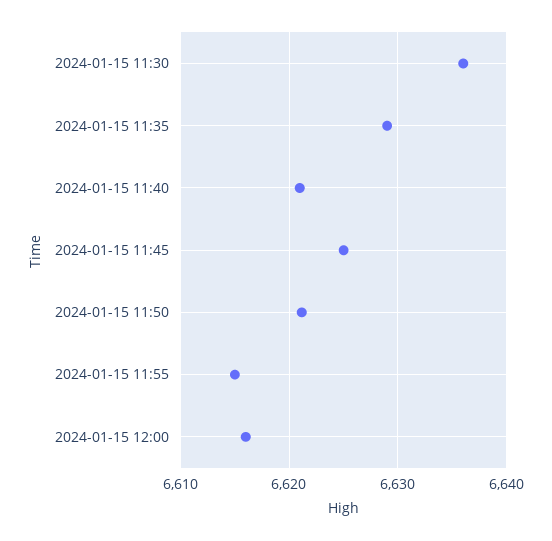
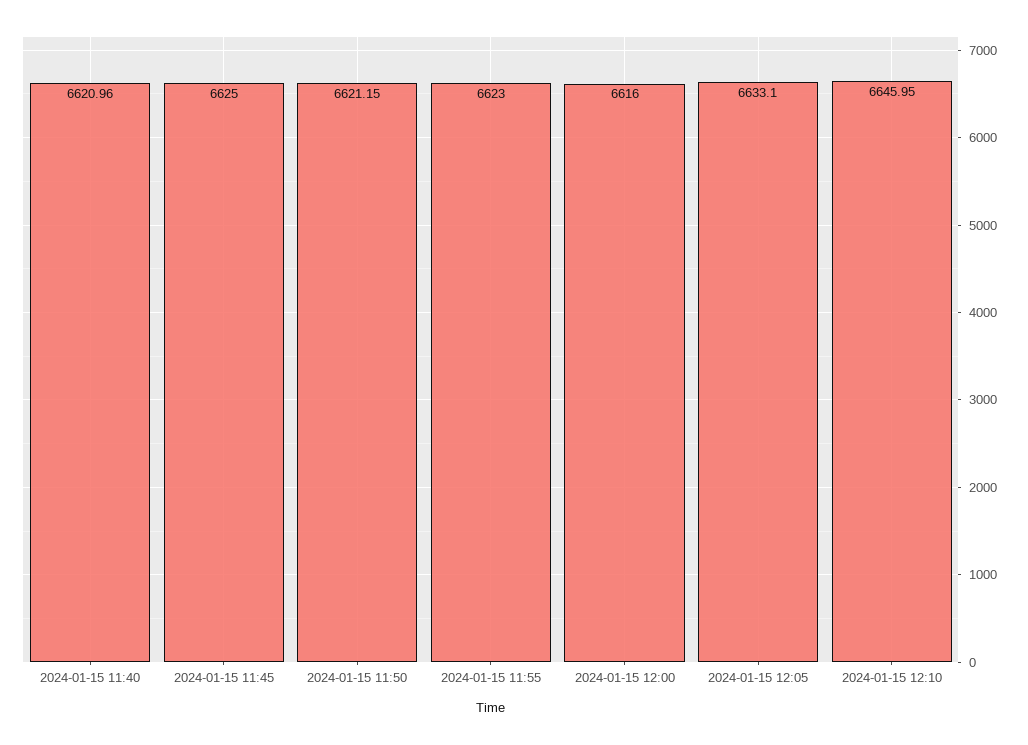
2024-01-15 11:30: 6636 -> none
2024-01-15 11:35: 6629 -> none
2024-01-15 11:55: 6615 -> 6623
2024-01-15 12:05: none -> 6633.1
2024-01-15 12:10: none -> 6645.95

